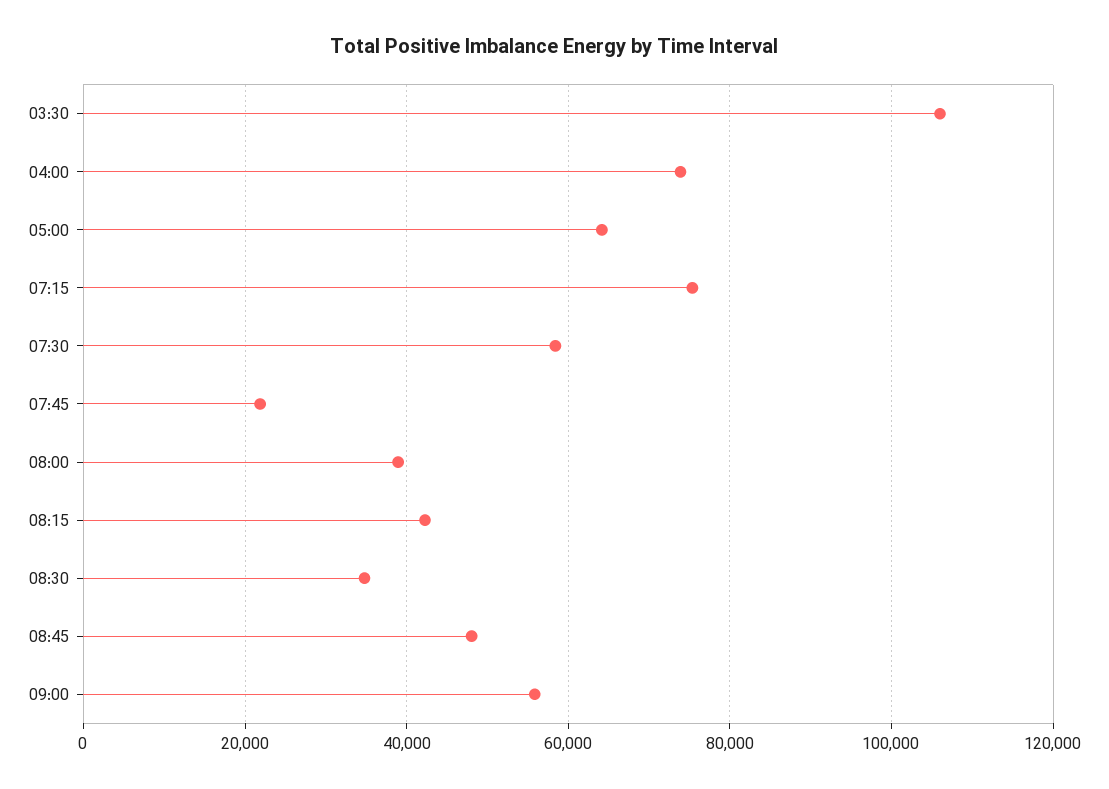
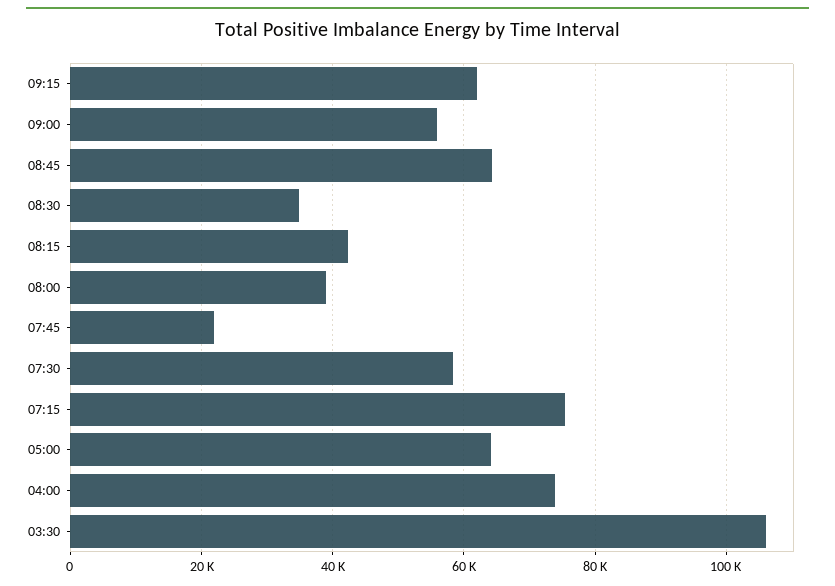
08:45: 48000 -> 64000
09:15: none -> 62000

